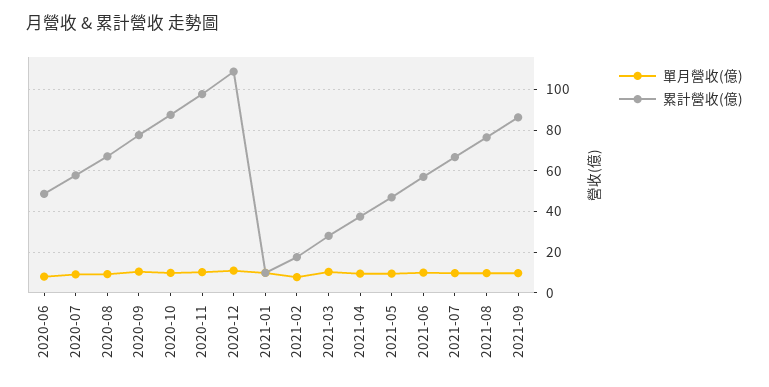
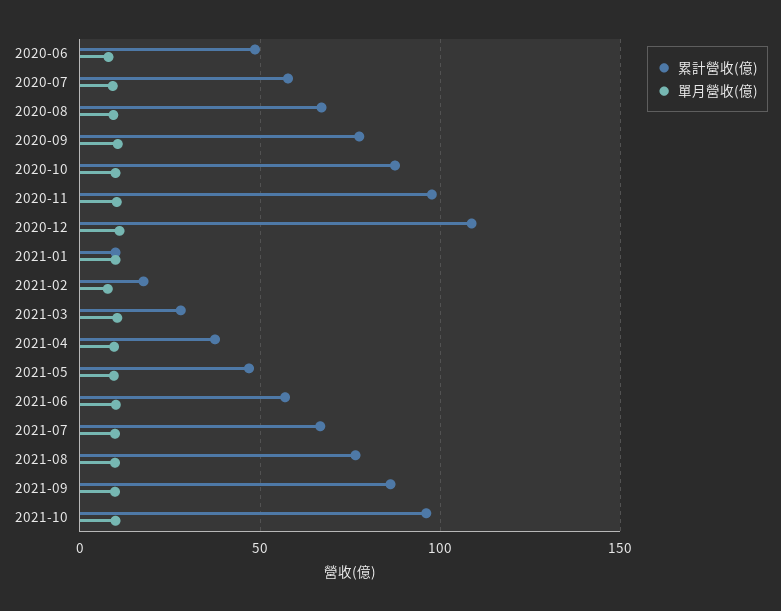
累計營收(億), 2021-10: none -> 95
單月營收(億), 2021-10: none -> 10

